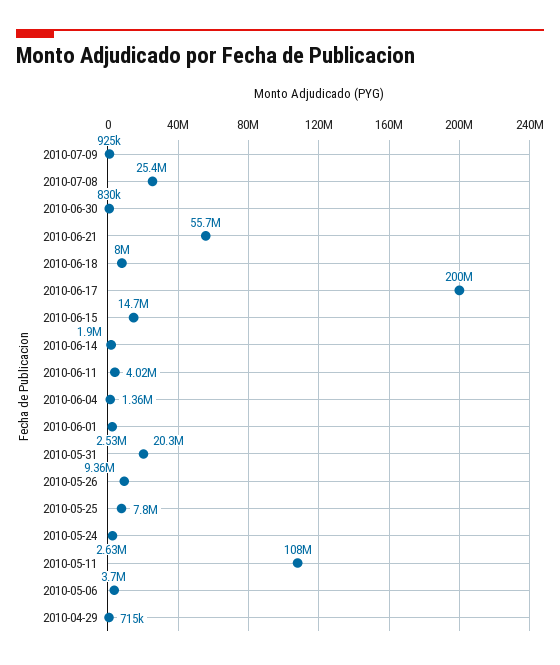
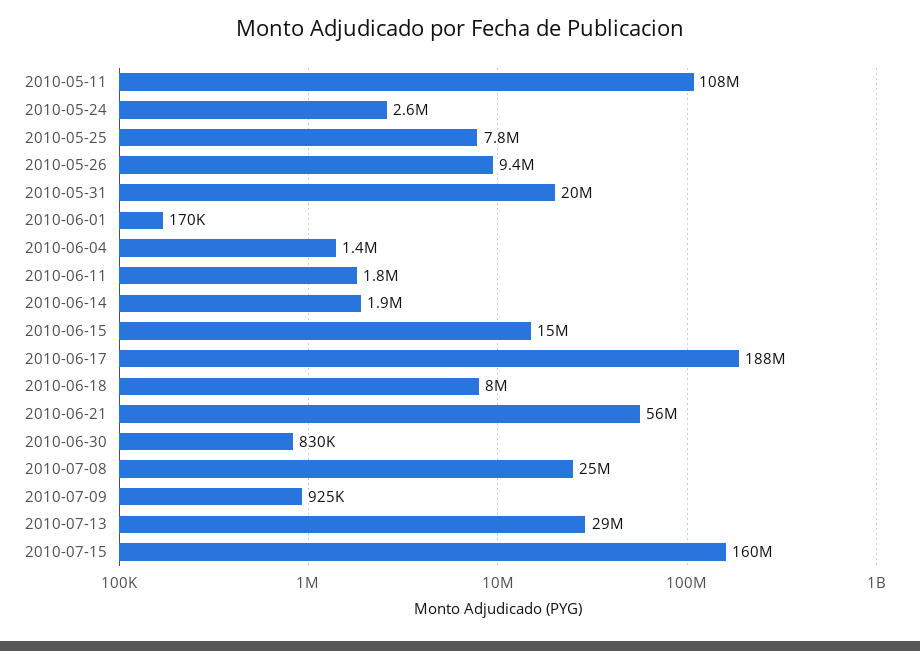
2010-06-17: 200000000 -> 188000000
2010-06-11: 4020000 -> 1800000
2010-06-01: 2530000 -> 170000
2010-05-06: 3700000 -> none
2010-04-29: 715000 -> none
2010-07-13: none -> 29000000
2010-07-15: none -> 160000000

